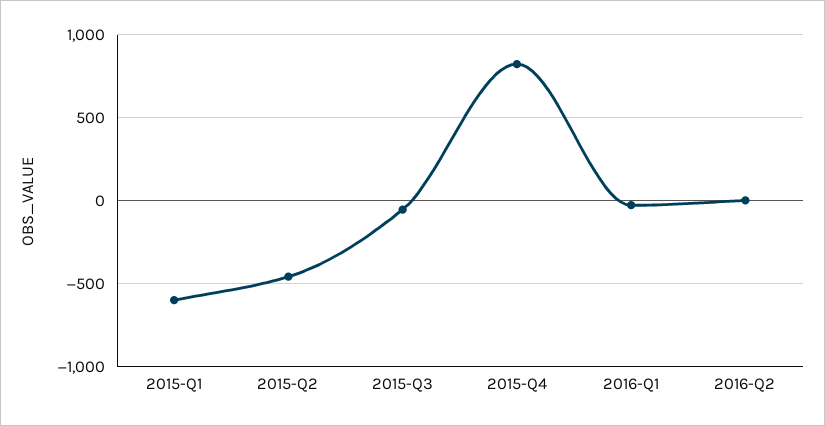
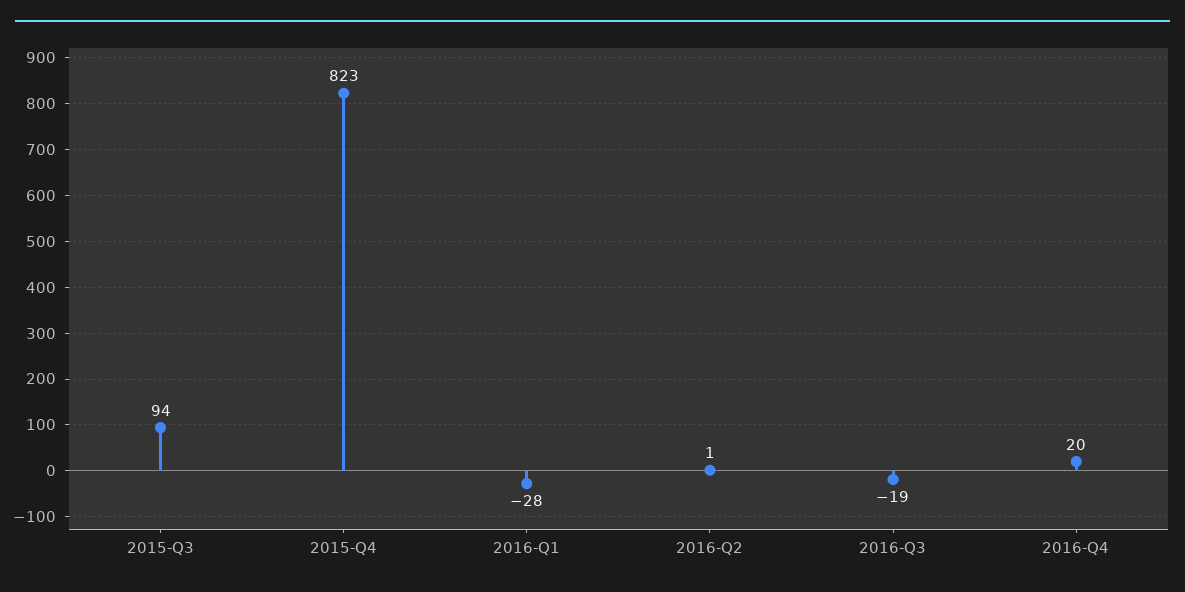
2015-Q1: -600 -> none
2015-Q2: -450 -> none
2015-Q3: -50 -> 94
2016-Q3: none -> -19
2016-Q4: none -> 20

